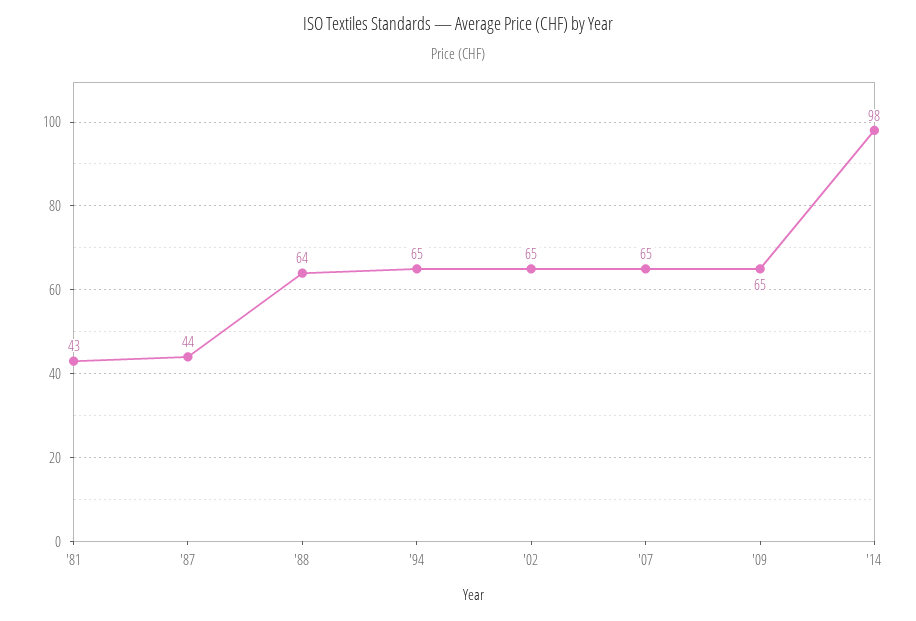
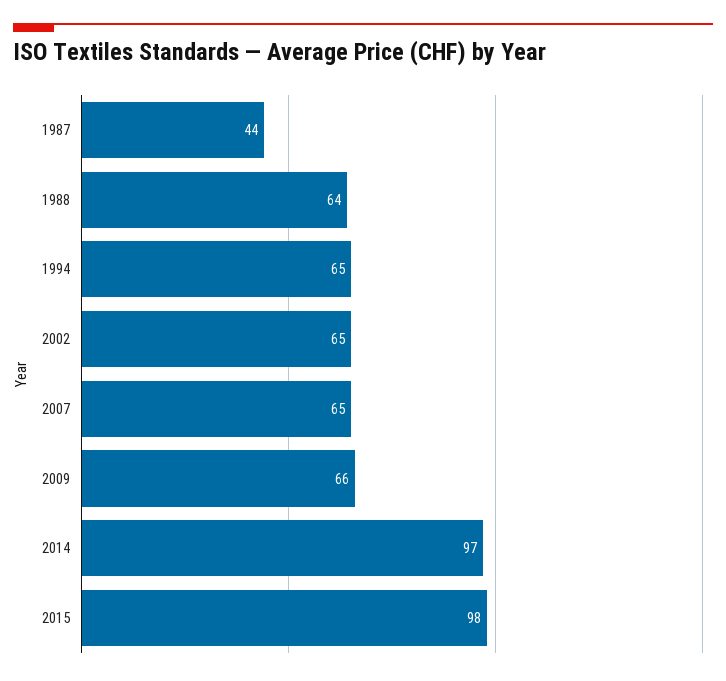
'81: 43 -> none
'09: 65 -> 66
'14: 98 -> 97
2015: none -> 98

